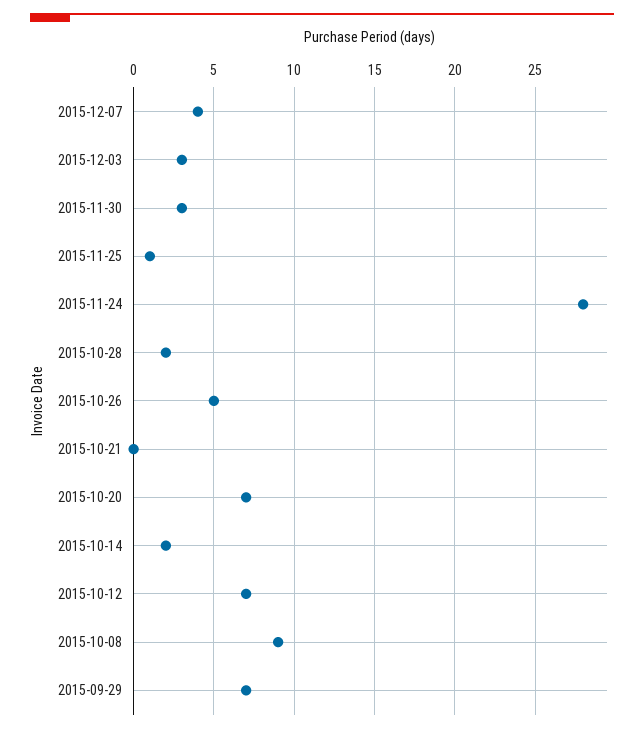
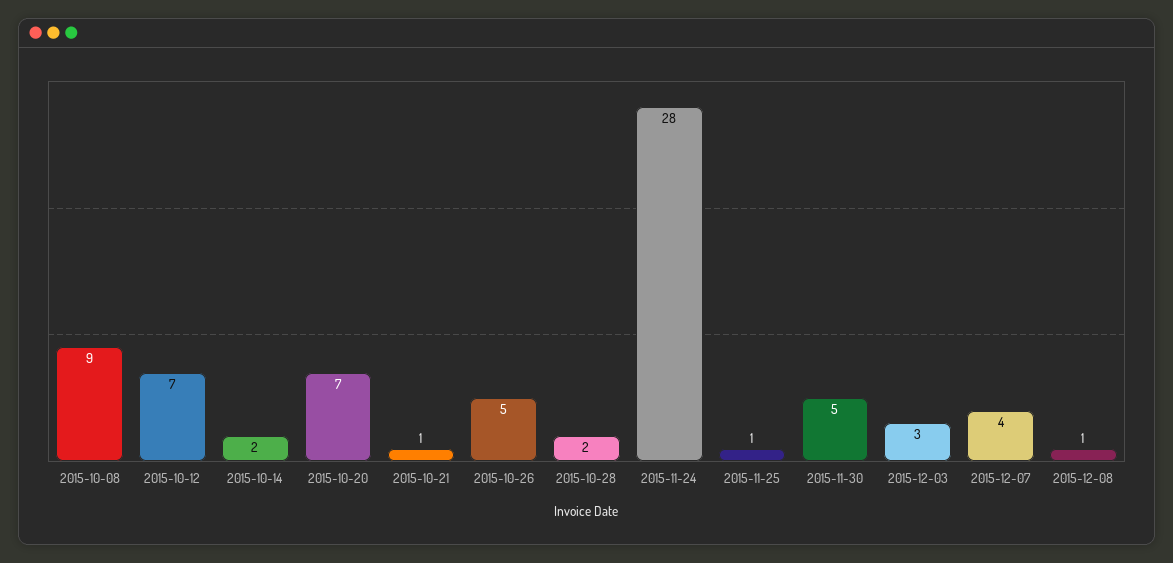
2015-11-30: 3 -> 5
2015-10-21: 0 -> 1
2015-09-29: 7 -> none
2015-12-08: none -> 1

